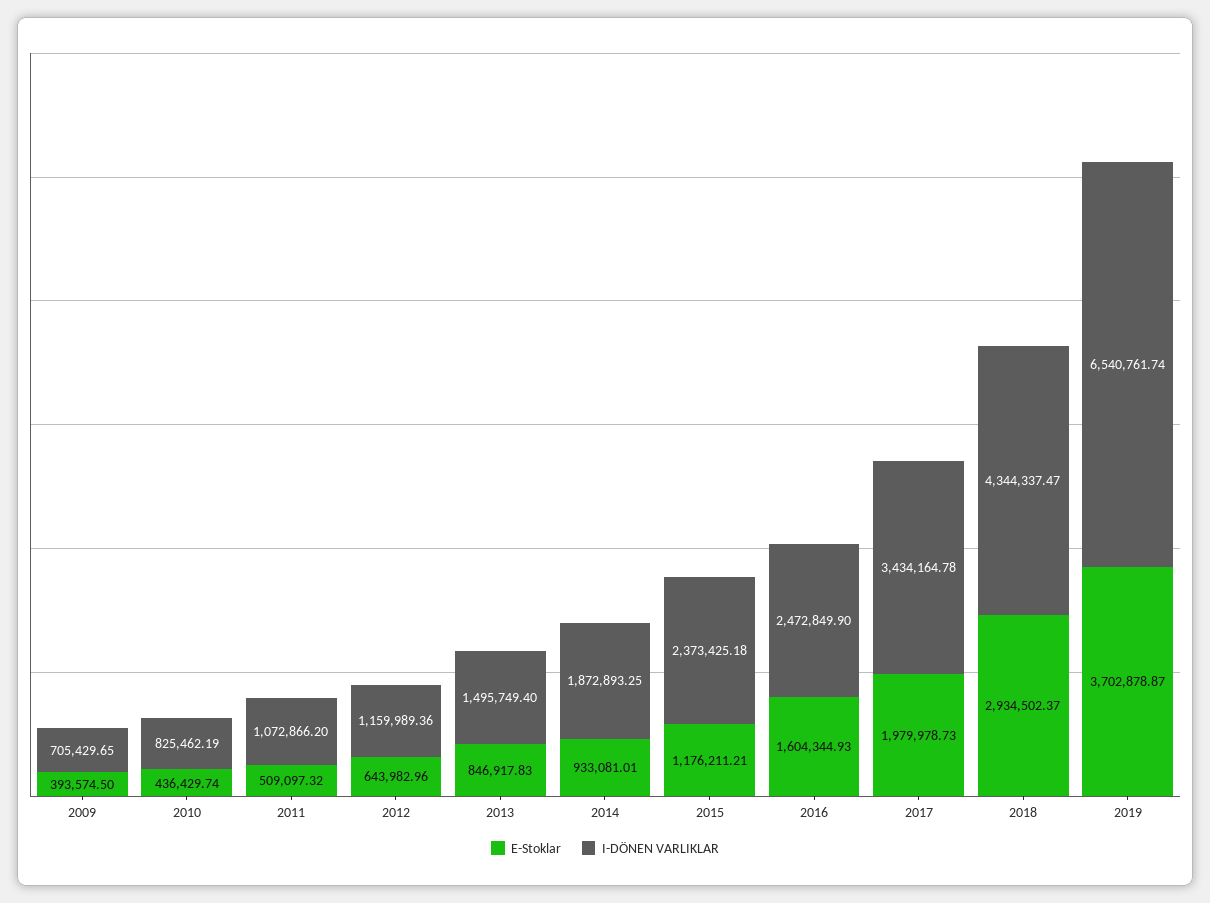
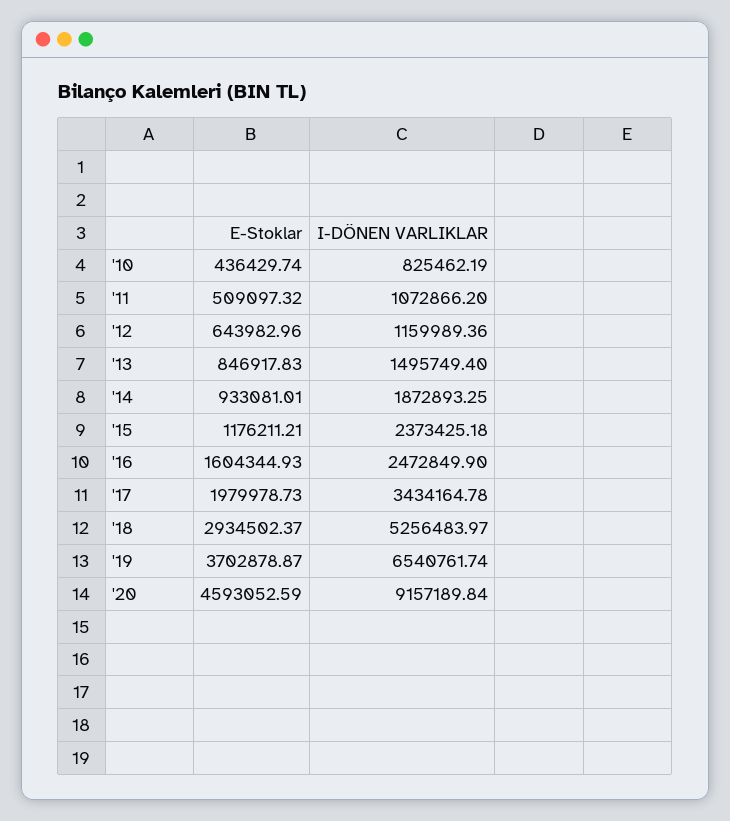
E-Stoklar, 2009: 393574.5 -> none
I-DÖNEN VARLIKLAR, 2009: 705429.65 -> none
I-DÖNEN VARLIKLAR, 2018: 4344337.47 -> 5256483.97
E-Stoklar, '20: none -> 4593052.59
I-DÖNEN VARLIKLAR, '20: none -> 9157189.84

